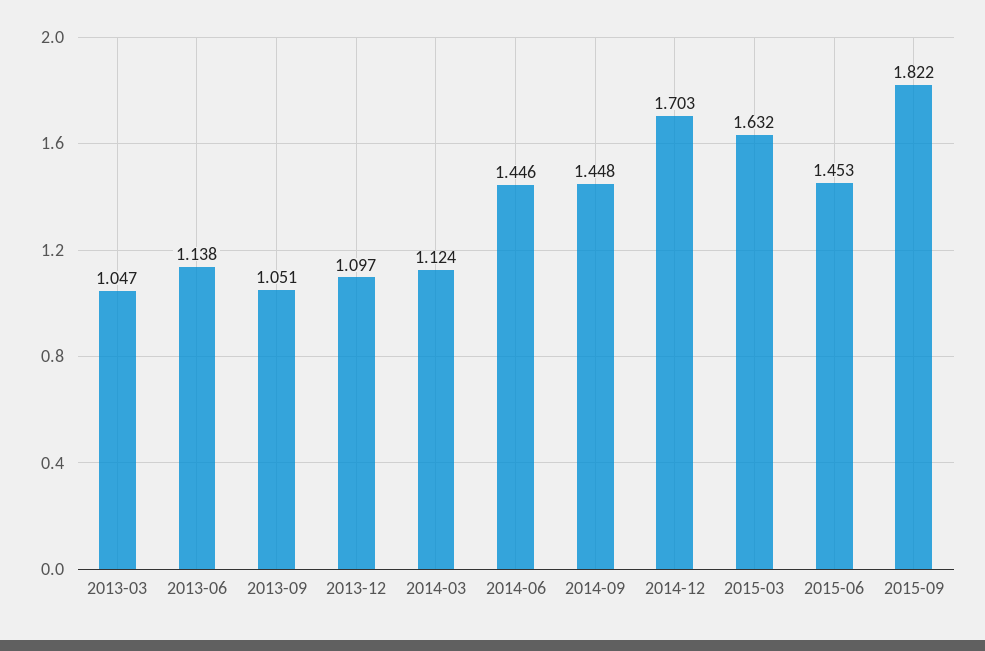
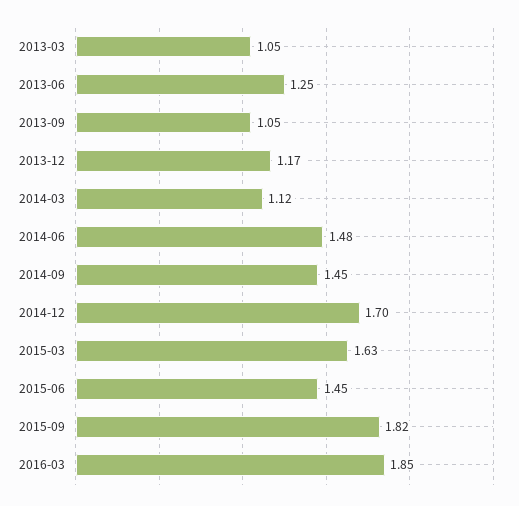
2013-06: 1.138 -> 1.25
2013-12: 1.097 -> 1.17
2014-06: 1.446 -> 1.48
2016-03: none -> 1.85

